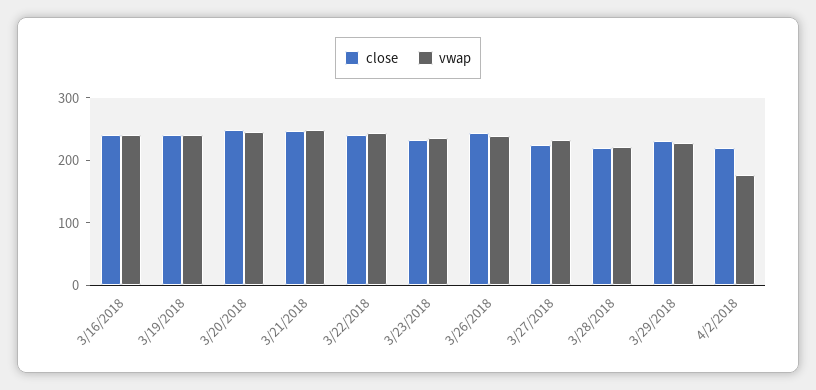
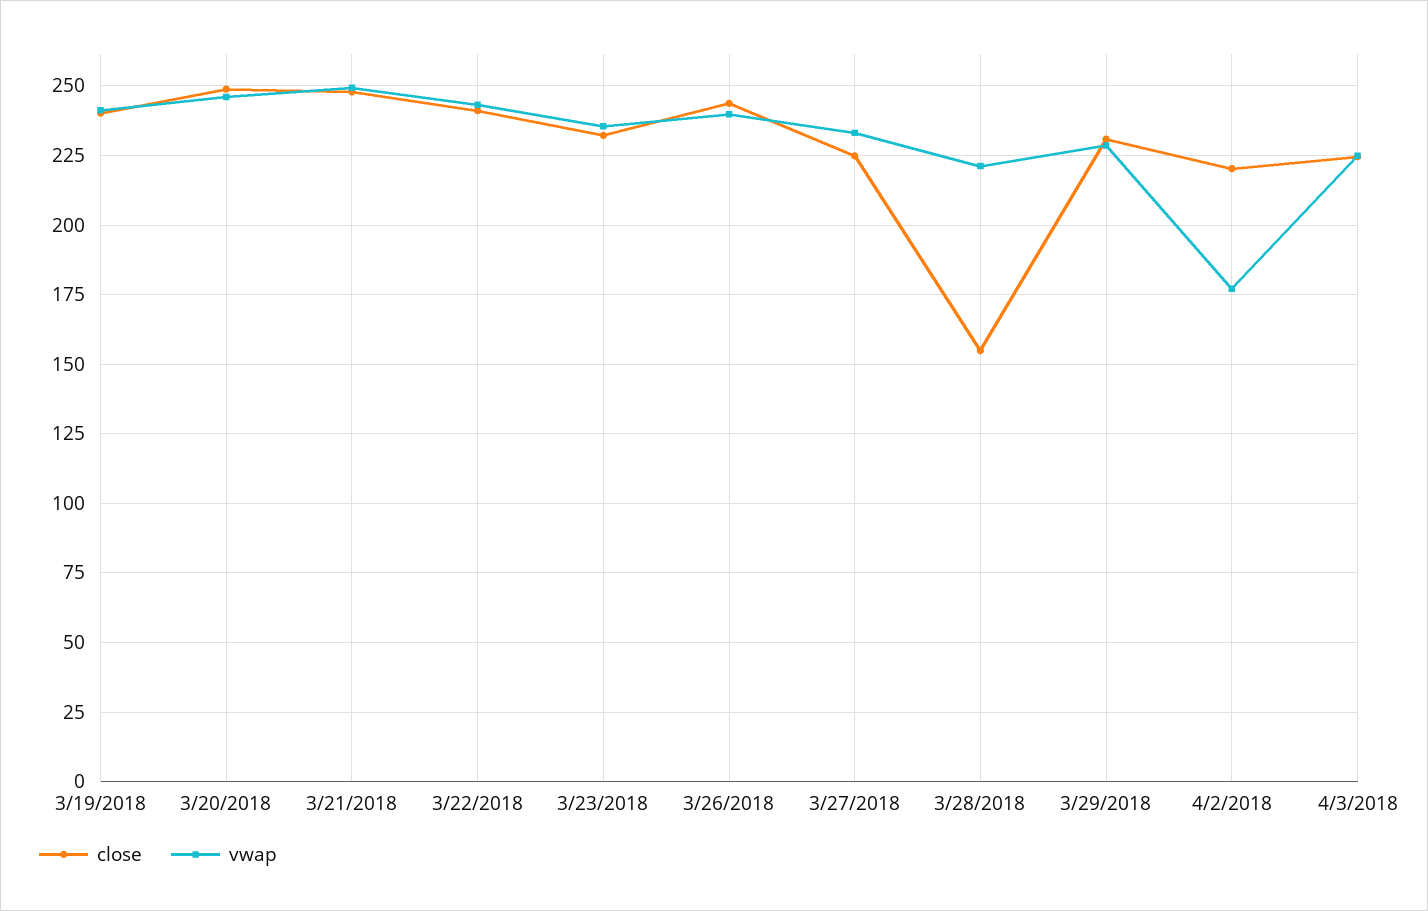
close, 3/16/2018: 240 -> none
vwap, 3/16/2018: 240 -> none
close, 3/28/2018: 220 -> 155
close, 4/3/2018: none -> 225
vwap, 4/3/2018: none -> 225

